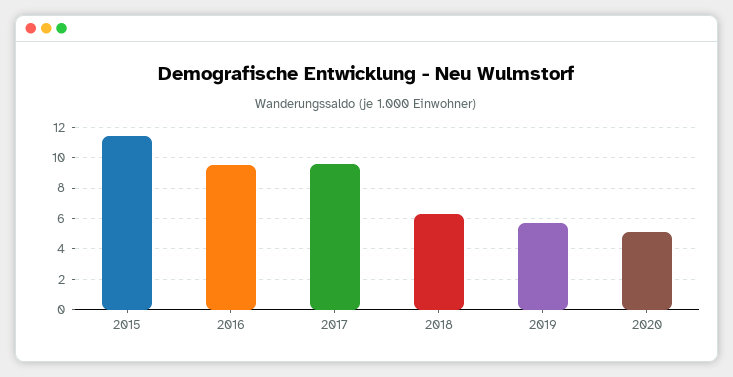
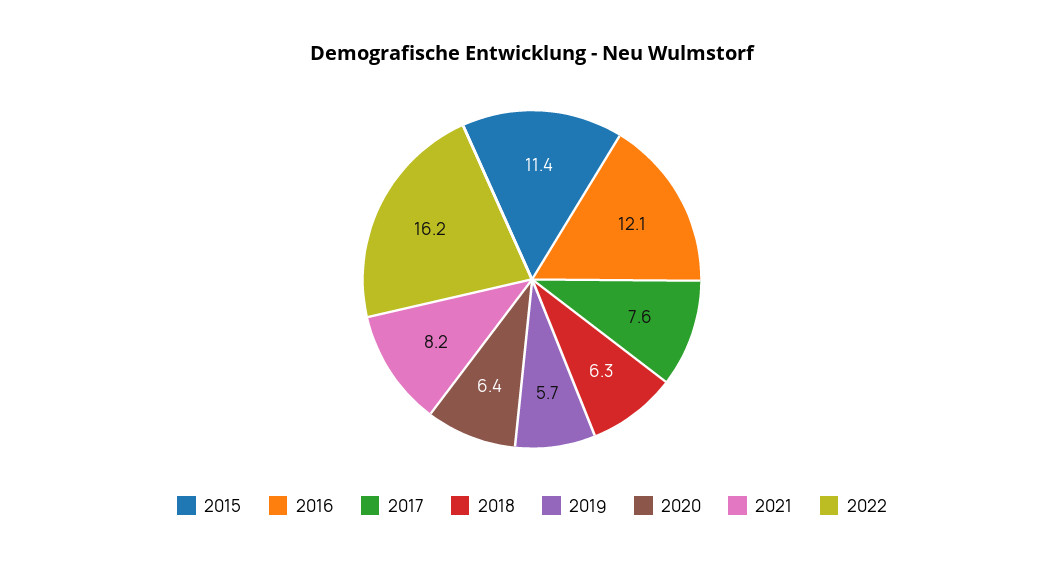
2016: 9.5 -> 12.1
2017: 9.5 -> 7.6
2020: 5 -> 6.4
2021: none -> 8.2
2022: none -> 16.2

